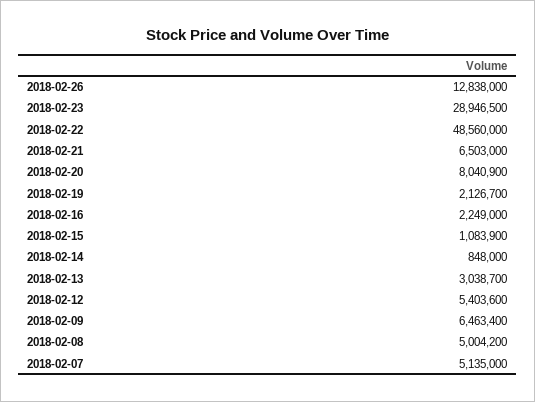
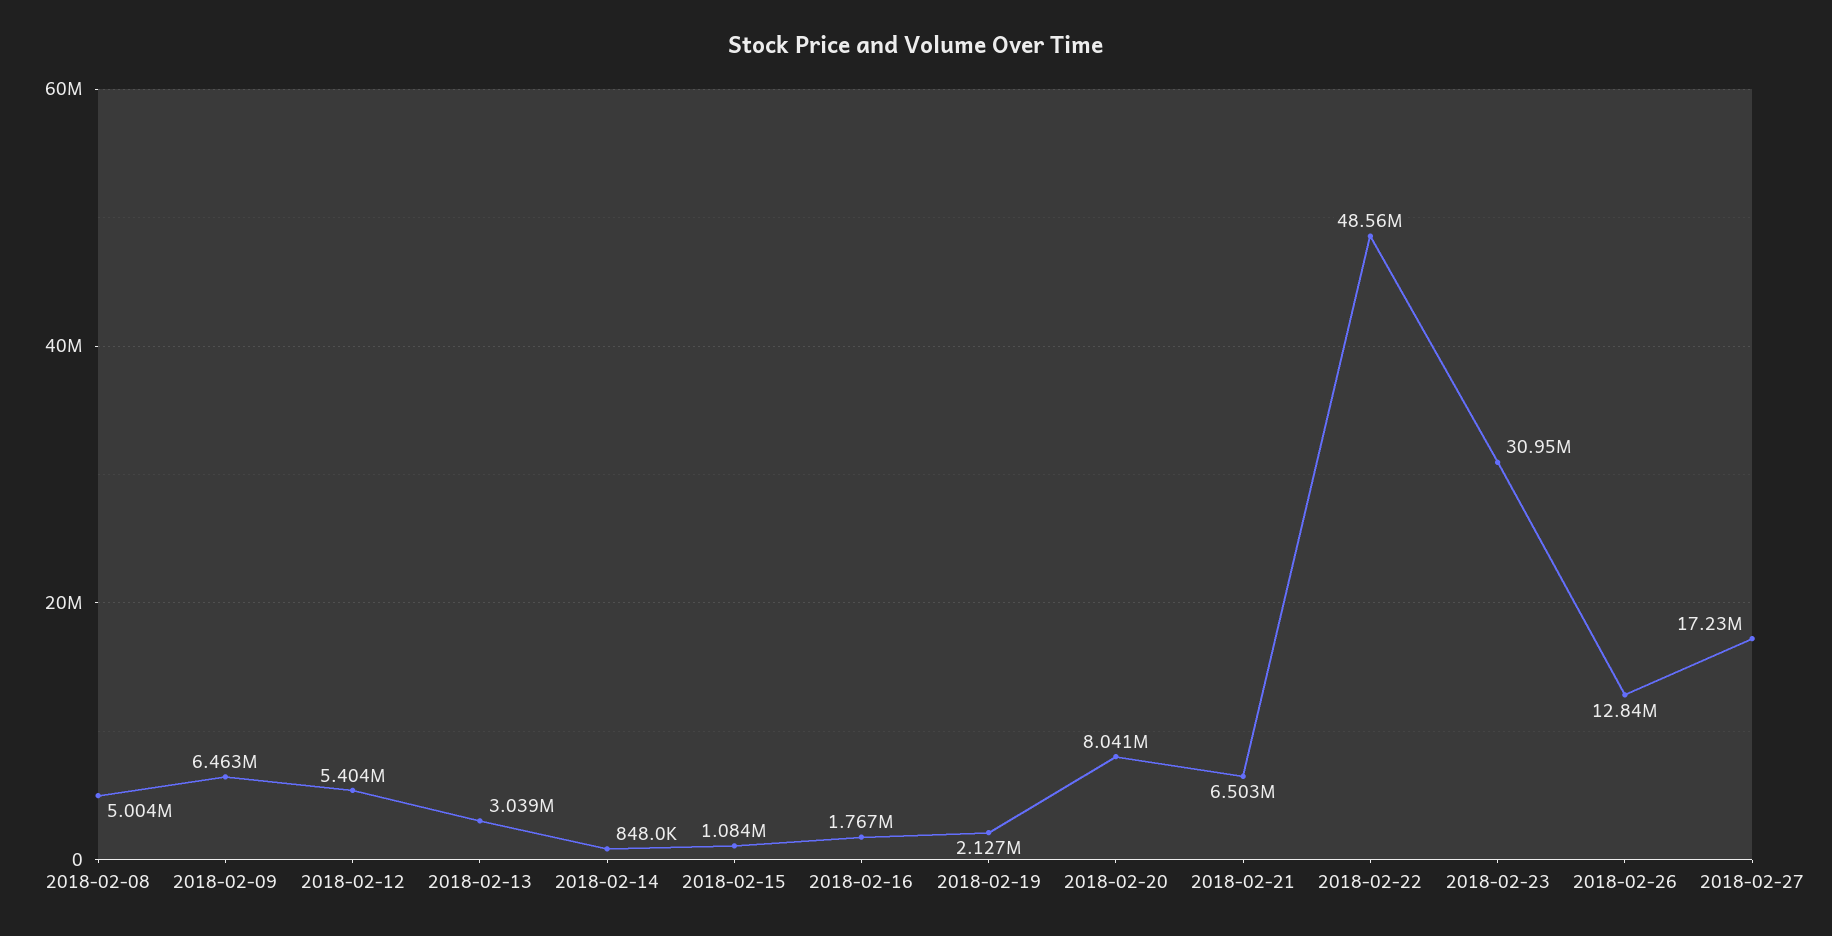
2018-02-23: 28946500 -> 30950000
2018-02-16: 2249000 -> 1767000
2018-02-07: 5135000 -> none
2018-02-27: none -> 17230000

